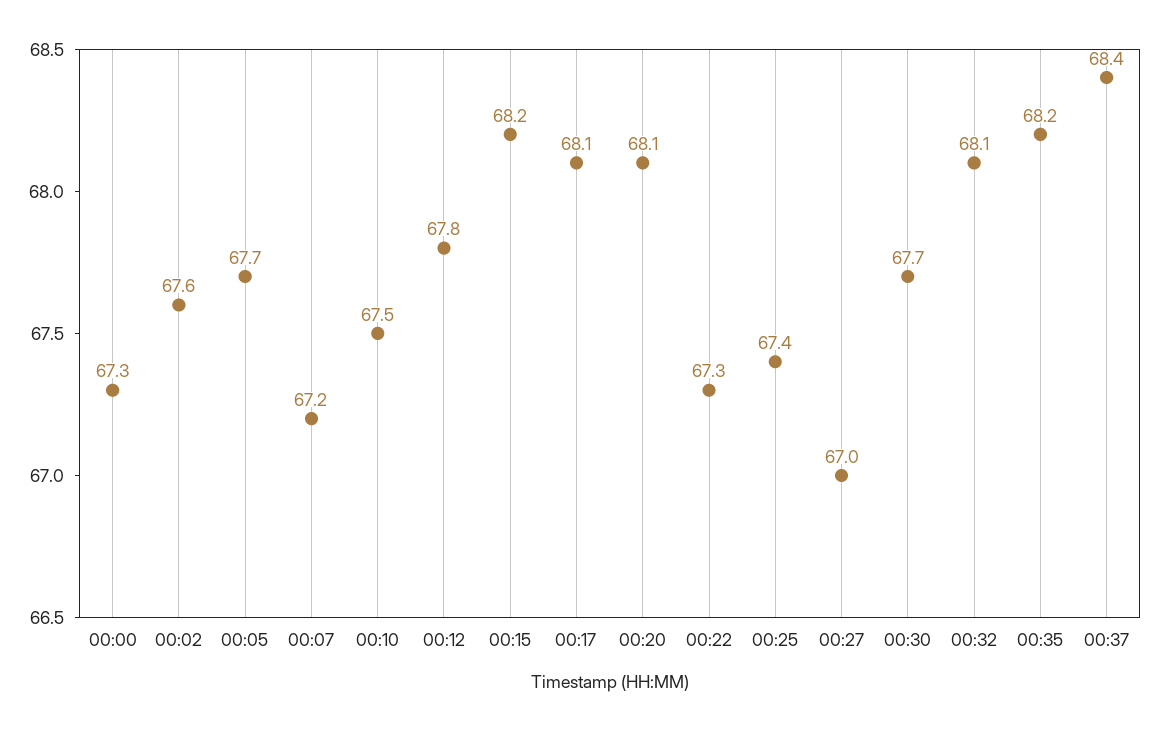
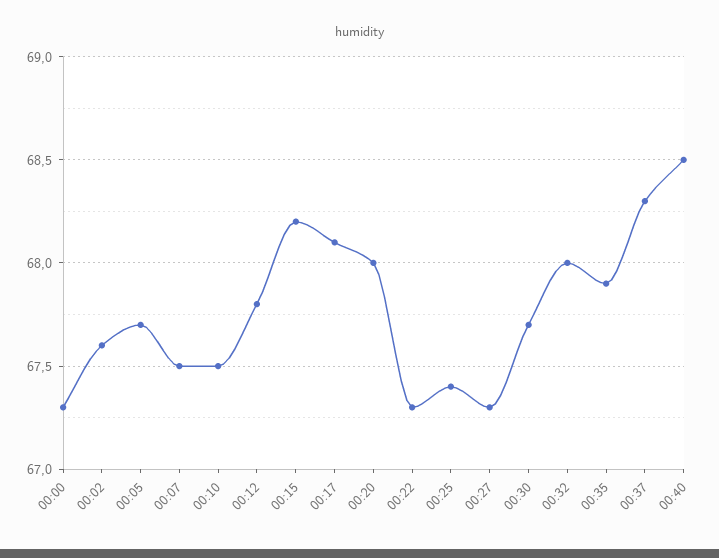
00:07: 67.2 -> 67.5
00:20: 68.1 -> 68
00:27: 67 -> 67.3
00:32: 68.1 -> 68
00:35: 68.2 -> 67.9
00:37: 68.4 -> 68.3
00:40: none -> 68.5

